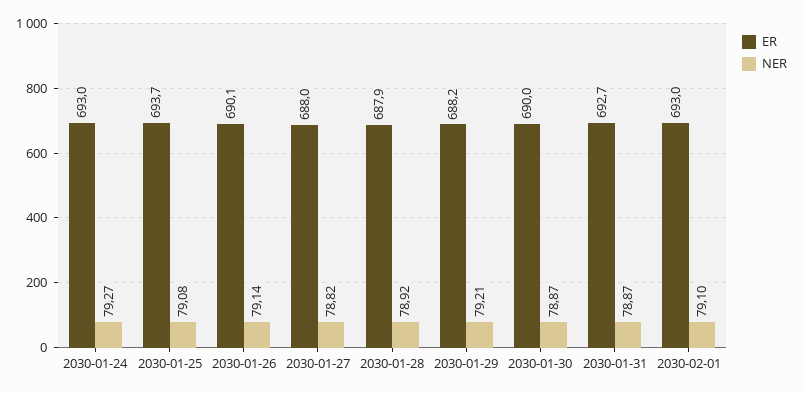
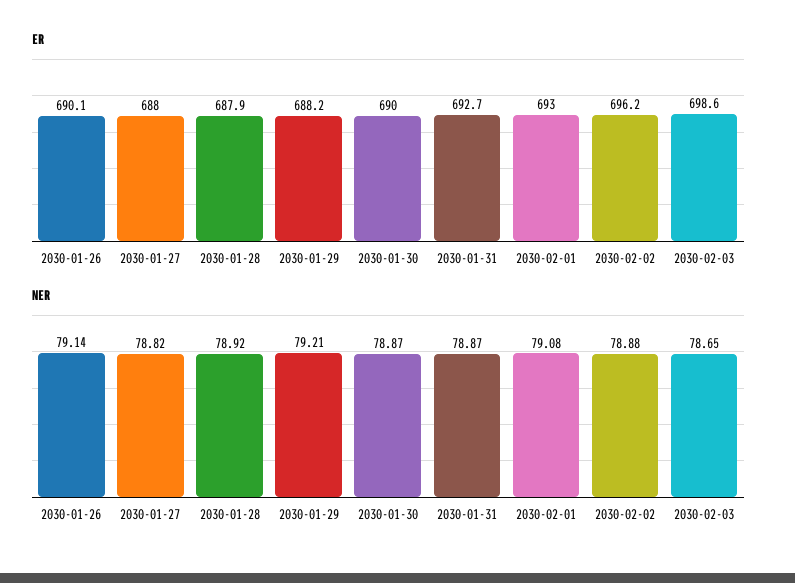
ER, 2030-01-24: 693 -> none
NER, 2030-01-24: 79.27 -> none
ER, 2030-01-25: 693.7 -> none
NER, 2030-01-25: 79.08 -> none
NER, 2030-02-01: 79.1 -> 79.08
ER, 2030-02-02: none -> 696.2
ER, 2030-02-03: none -> 698.6
NER, 2030-02-02: none -> 78.88
NER, 2030-02-03: none -> 78.65

